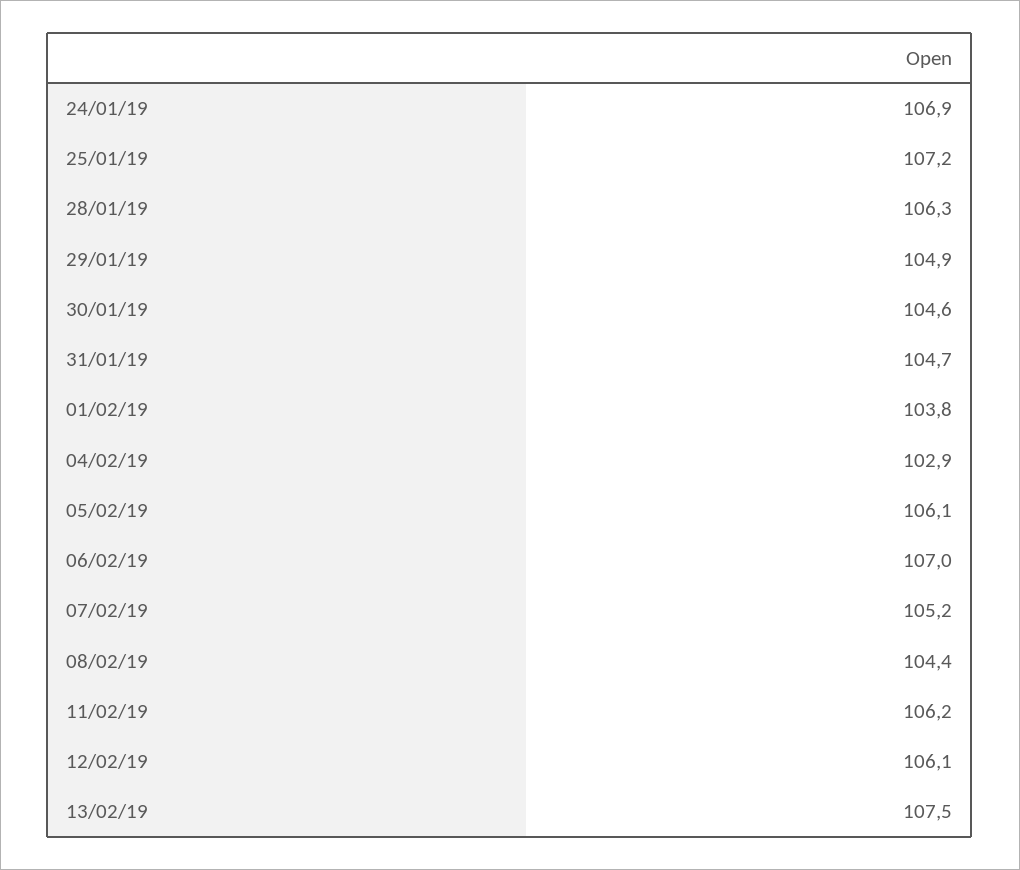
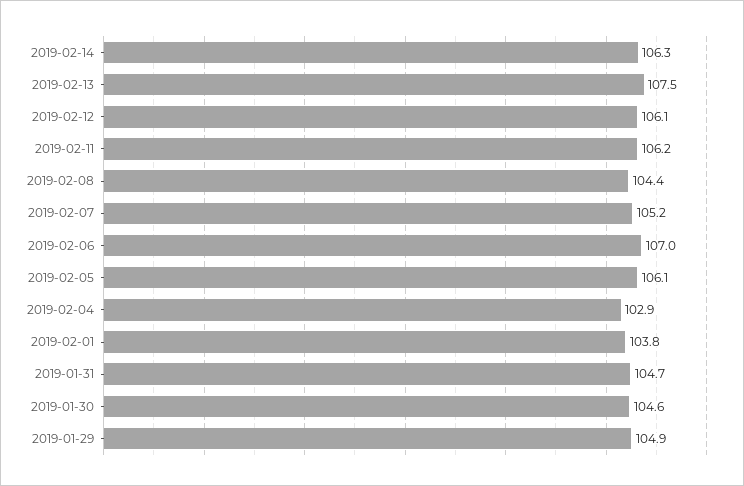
24/01/19: 106.9 -> none
25/01/19: 107.2 -> none
28/01/19: 106.3 -> none
2019-02-14: none -> 106.3

